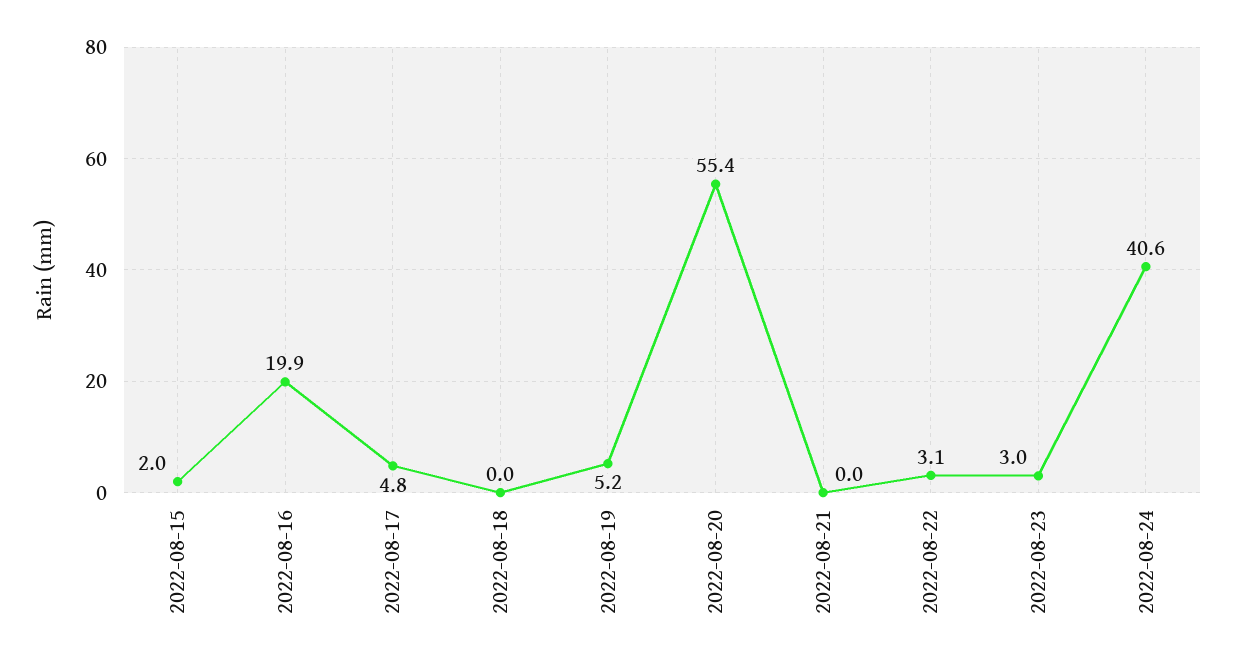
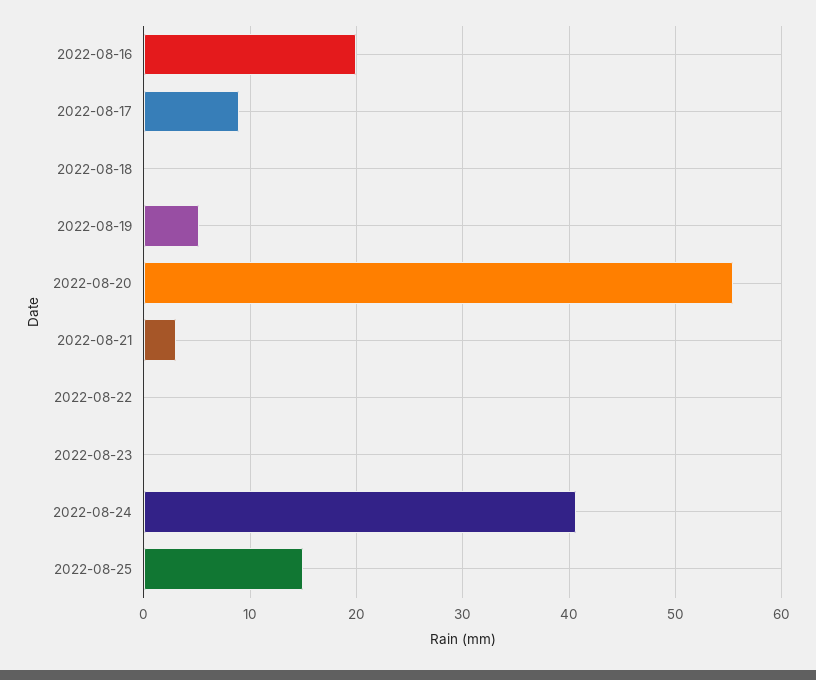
2022-08-15: 2 -> none
2022-08-17: 4.8 -> 9
2022-08-21: 0 -> 3
2022-08-22: 3.1 -> 0
2022-08-23: 3 -> 0
2022-08-25: none -> 15

